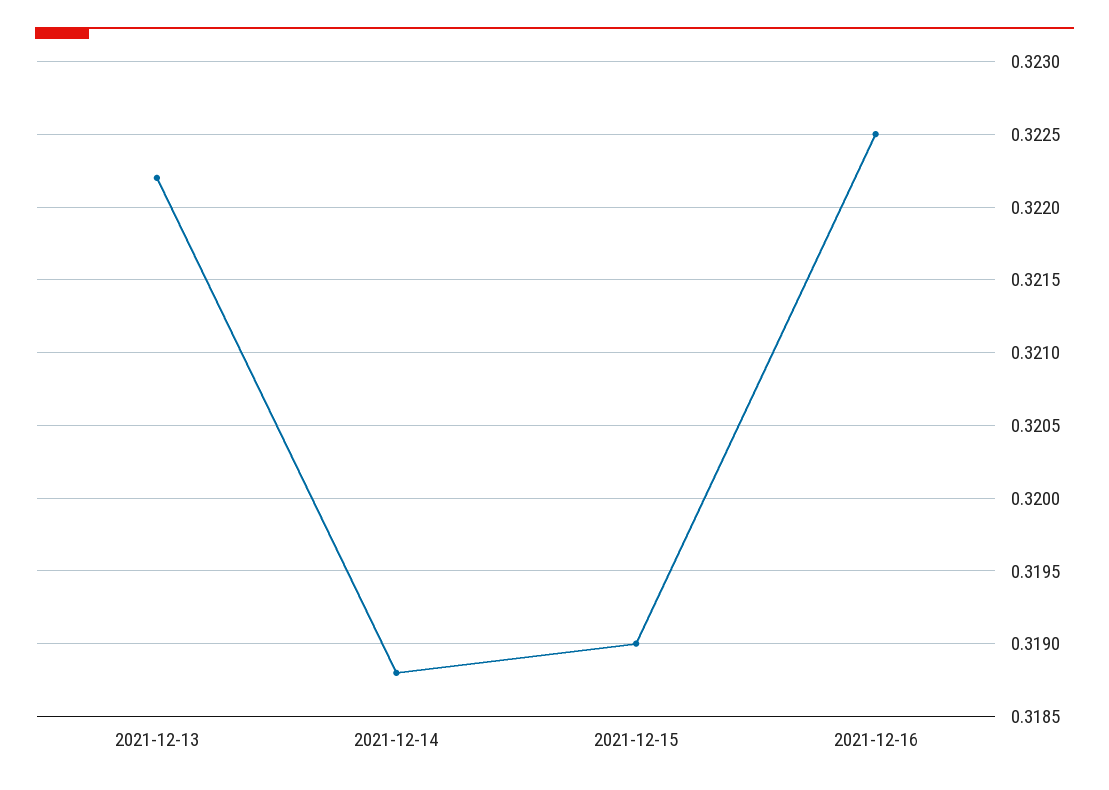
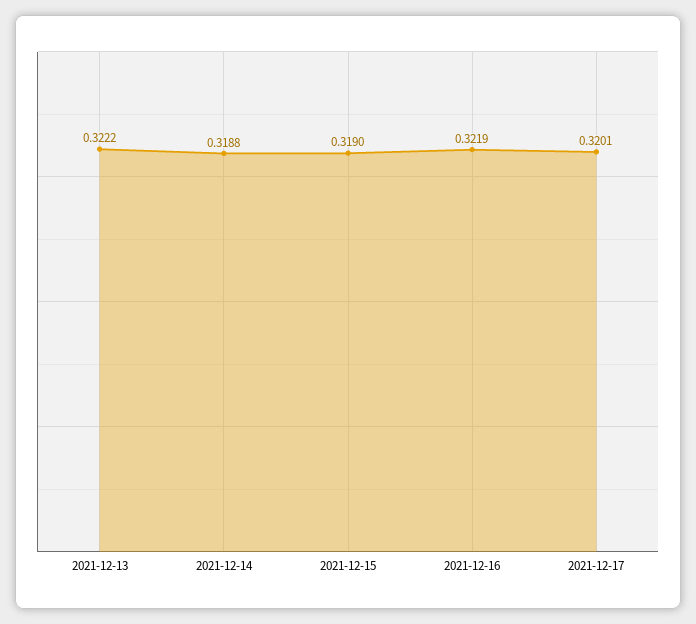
2021-12-16: 0.3225 -> 0.3219
2021-12-17: none -> 0.3201

